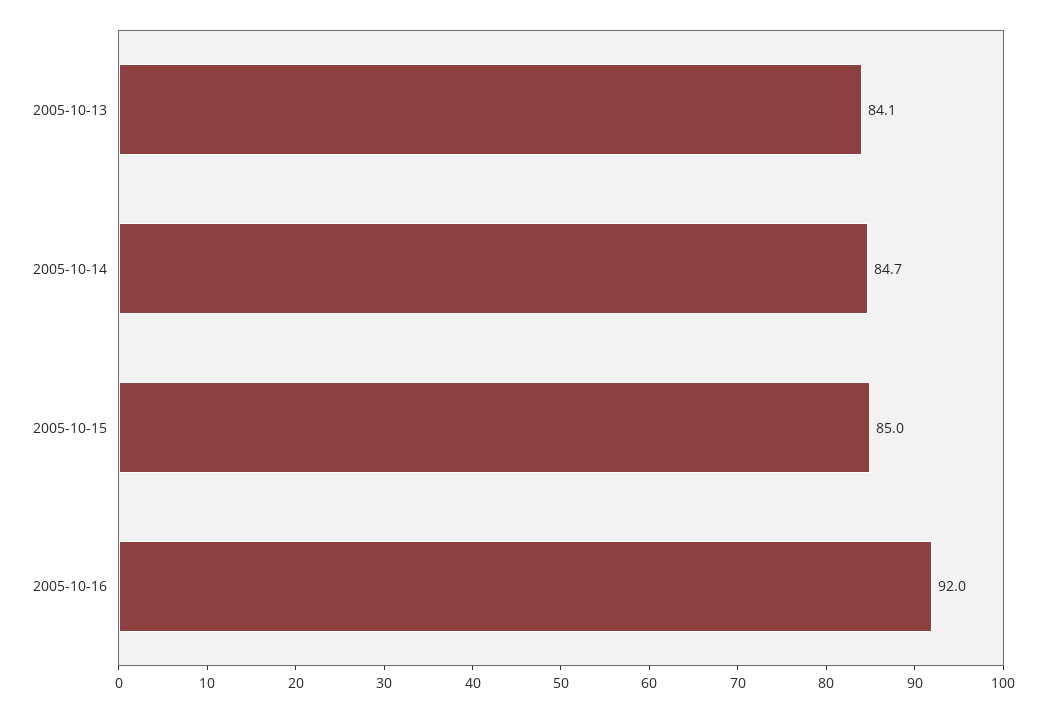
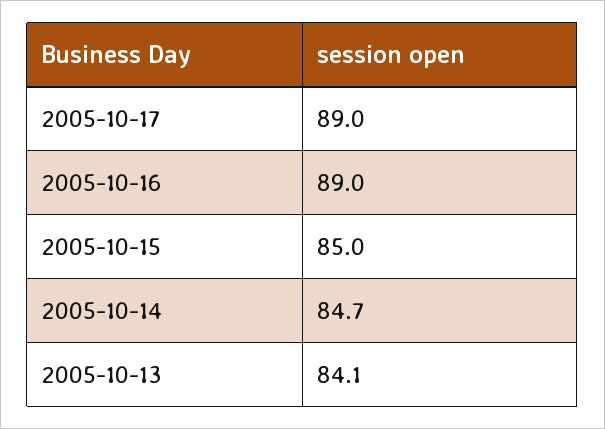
2005-10-16: 92 -> 89
2005-10-17: none -> 89

